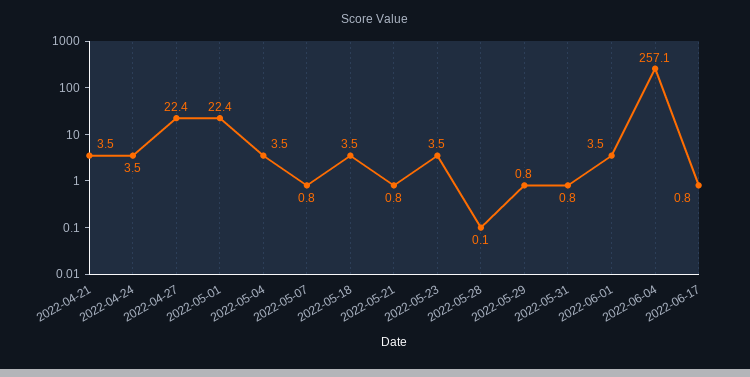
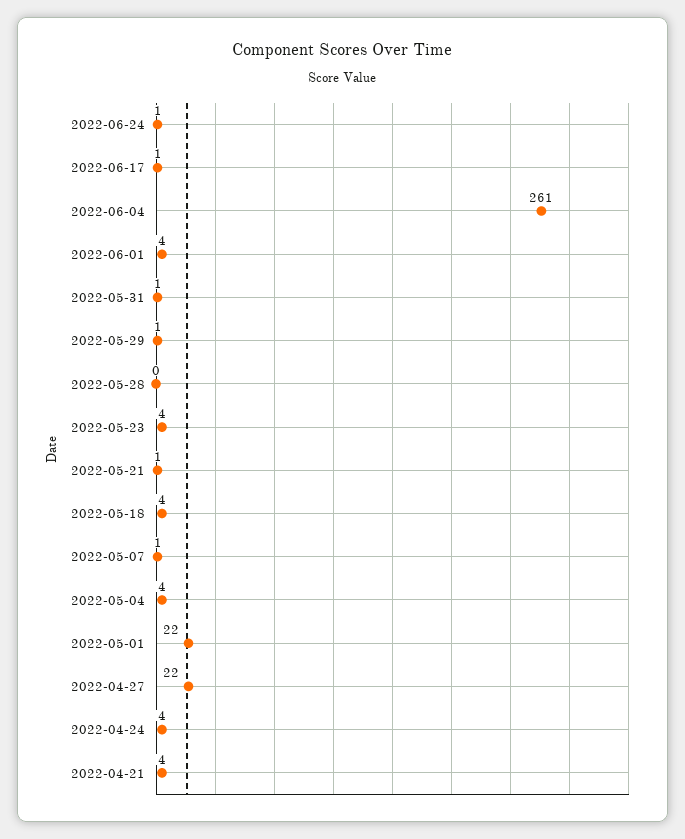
2022-06-04: 257.1 -> 261
2022-06-24: none -> 1

